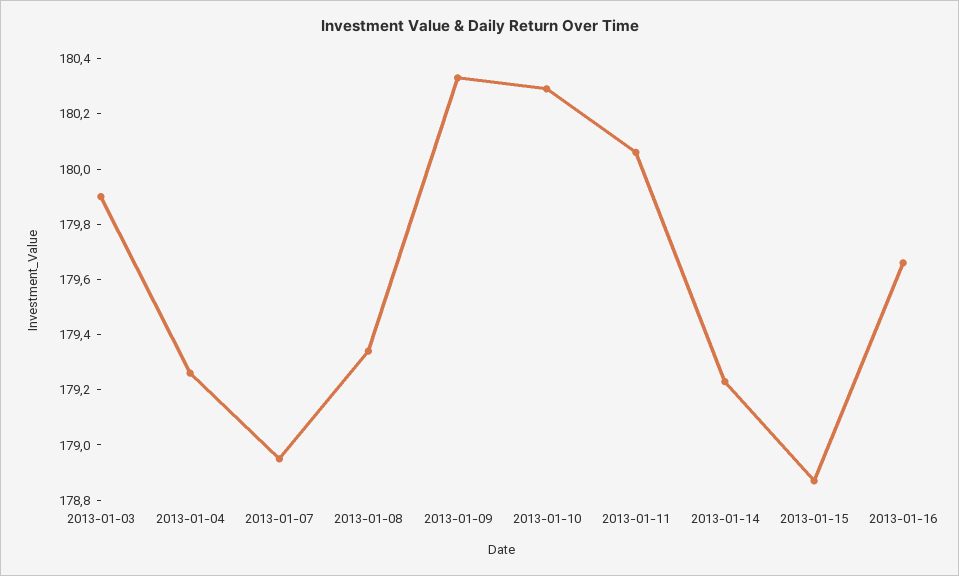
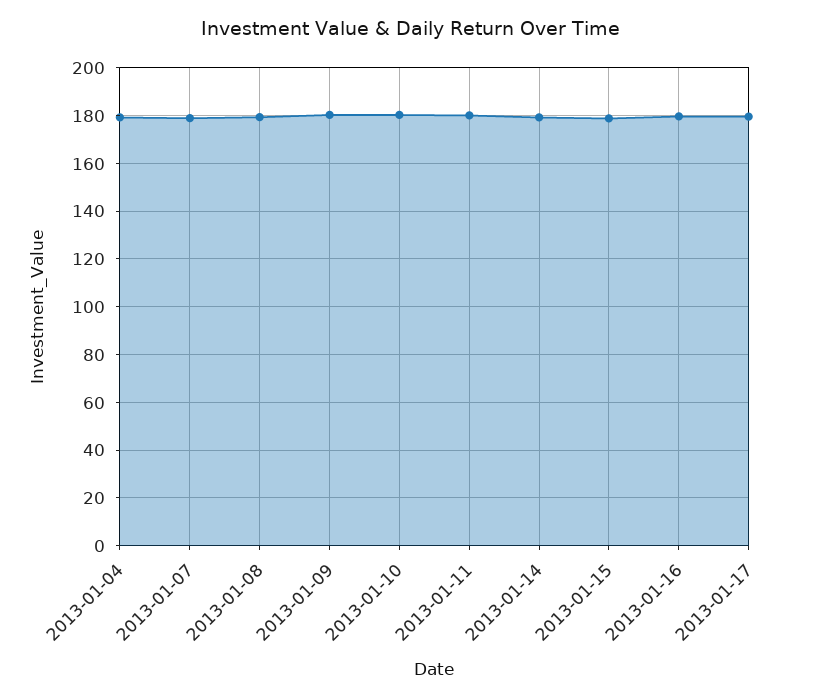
2013-01-03: 179.9 -> none
2013-01-17: none -> 180

